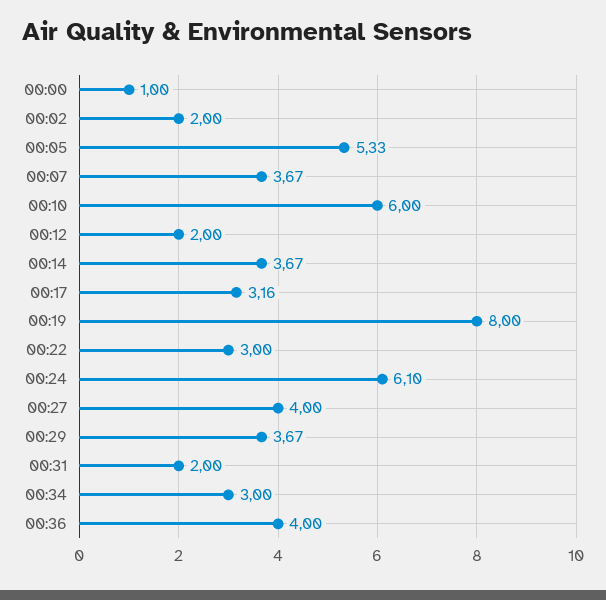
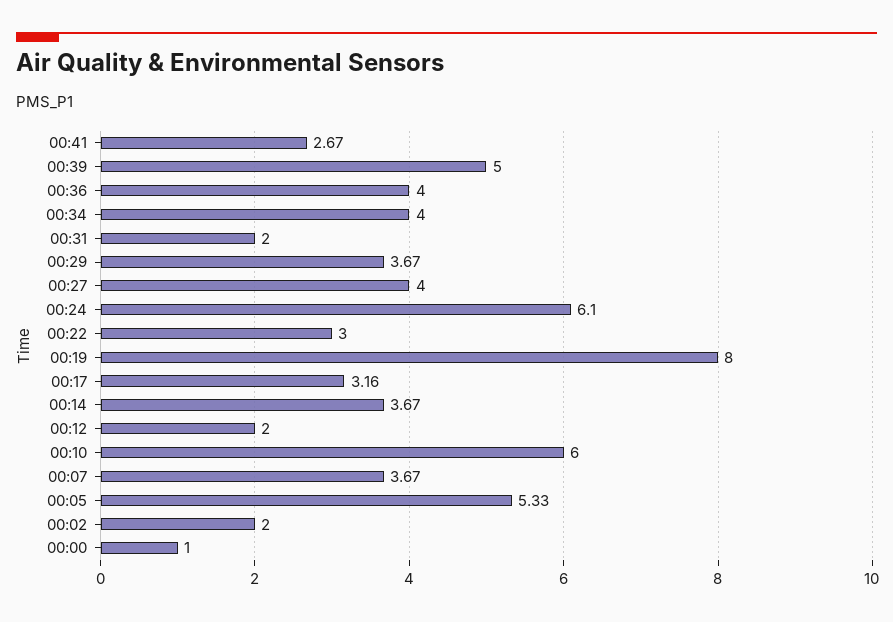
00:34: 3 -> 4
00:41: none -> 2.67
00:39: none -> 5

